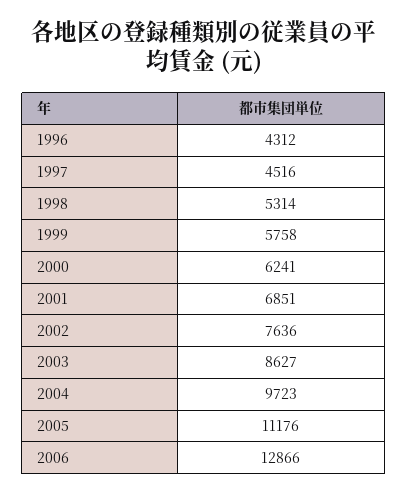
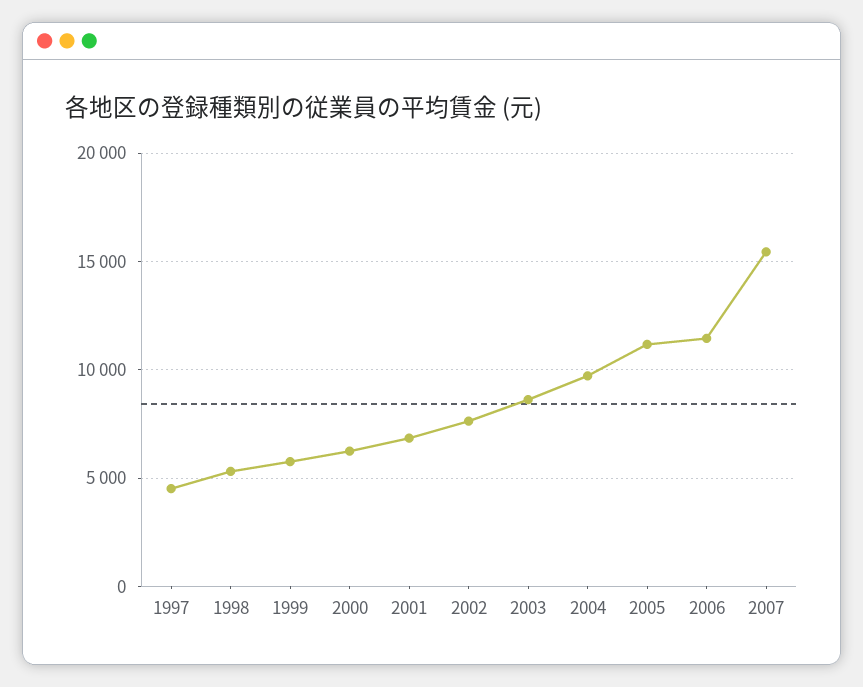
1996: 4312 -> none
2006: 12866 -> 11500
2007: none -> 15500

